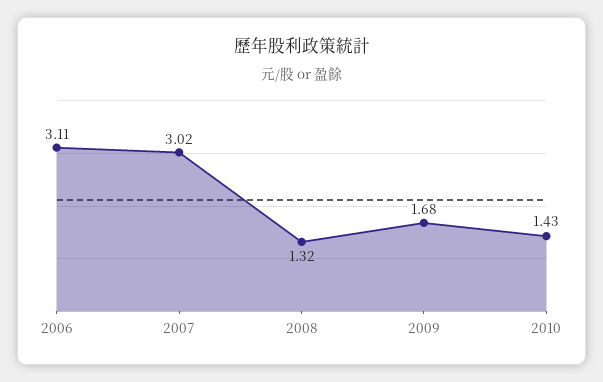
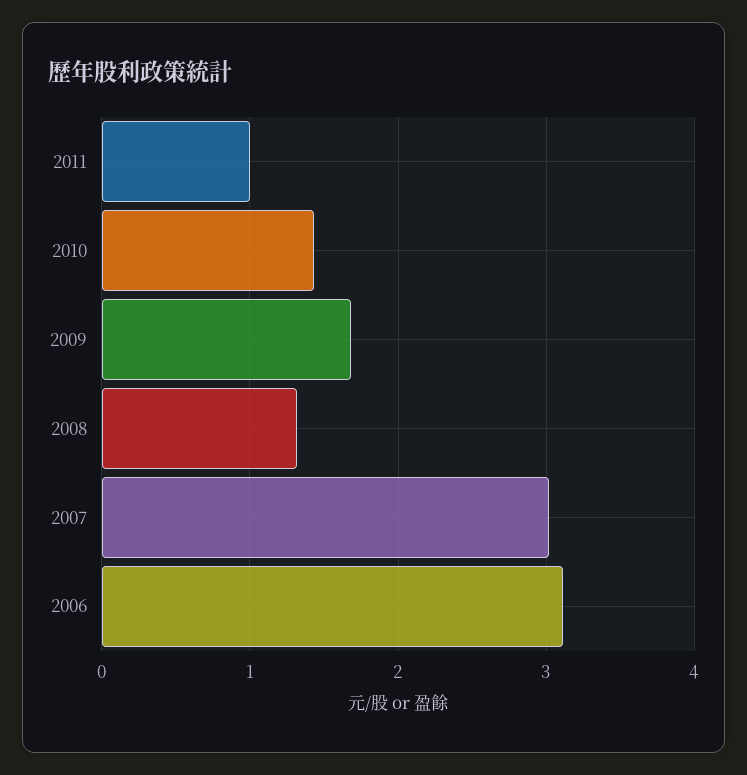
2011: none -> 1

